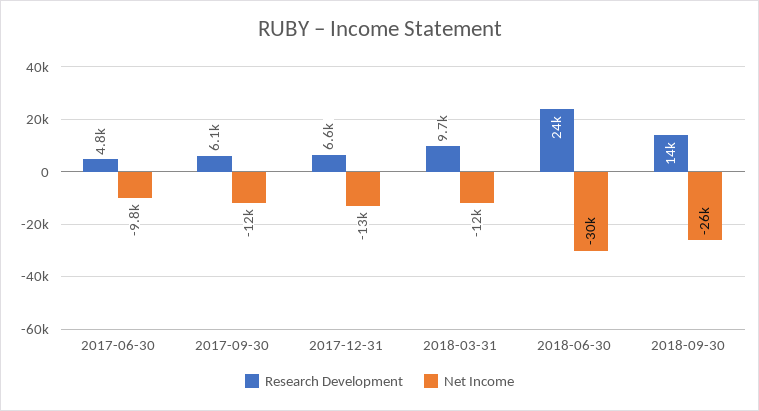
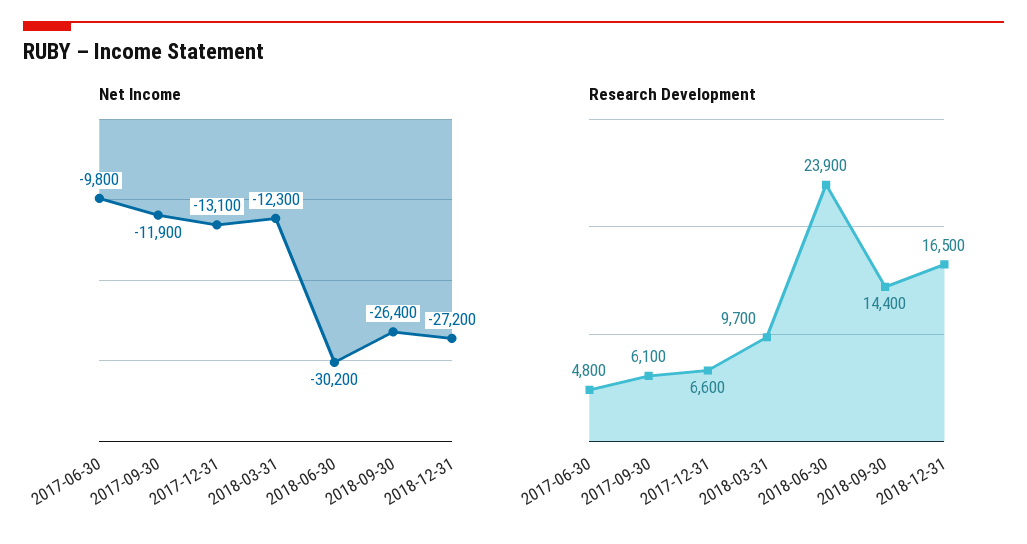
Net Income, 2018-12-31: none -> -27200
Research Development, 2018-12-31: none -> 16500

